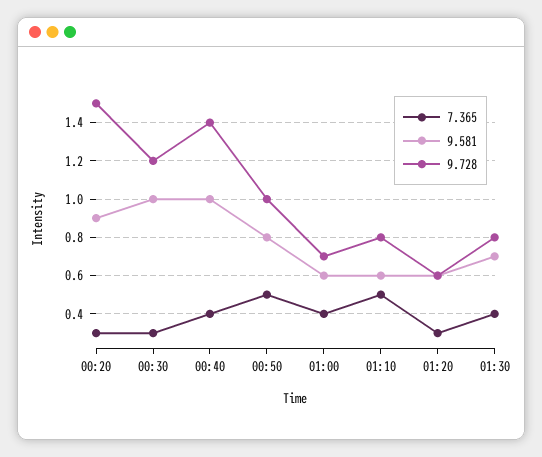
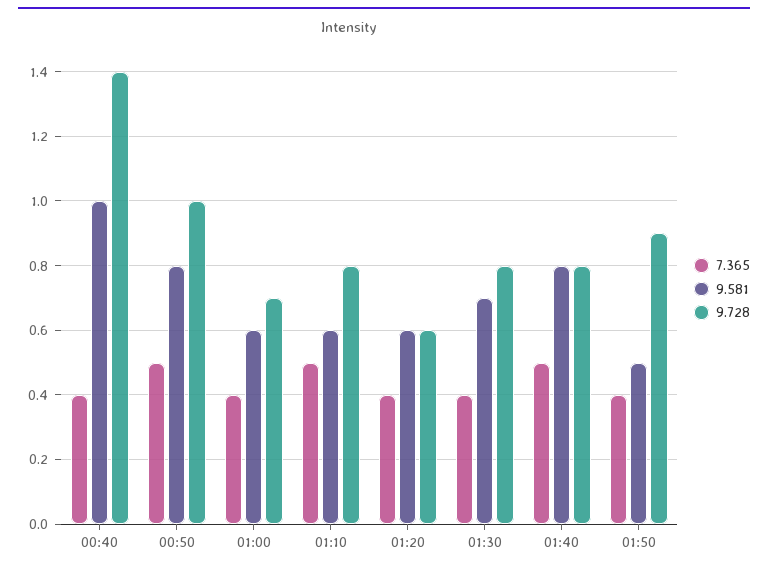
7.365, 00:20: 0.3 -> none
9.581, 00:20: 0.9 -> none
9.728, 00:20: 1.5 -> none
7.365, 00:30: 0.3 -> none
9.581, 00:30: 1 -> none
9.728, 00:30: 1.2 -> none
7.365, 01:20: 0.3 -> 0.4
7.365, 01:40: none -> 0.5
9.581, 01:40: none -> 0.8
9.728, 01:40: none -> 0.8
7.365, 01:50: none -> 0.4
9.581, 01:50: none -> 0.5
9.728, 01:50: none -> 0.9

